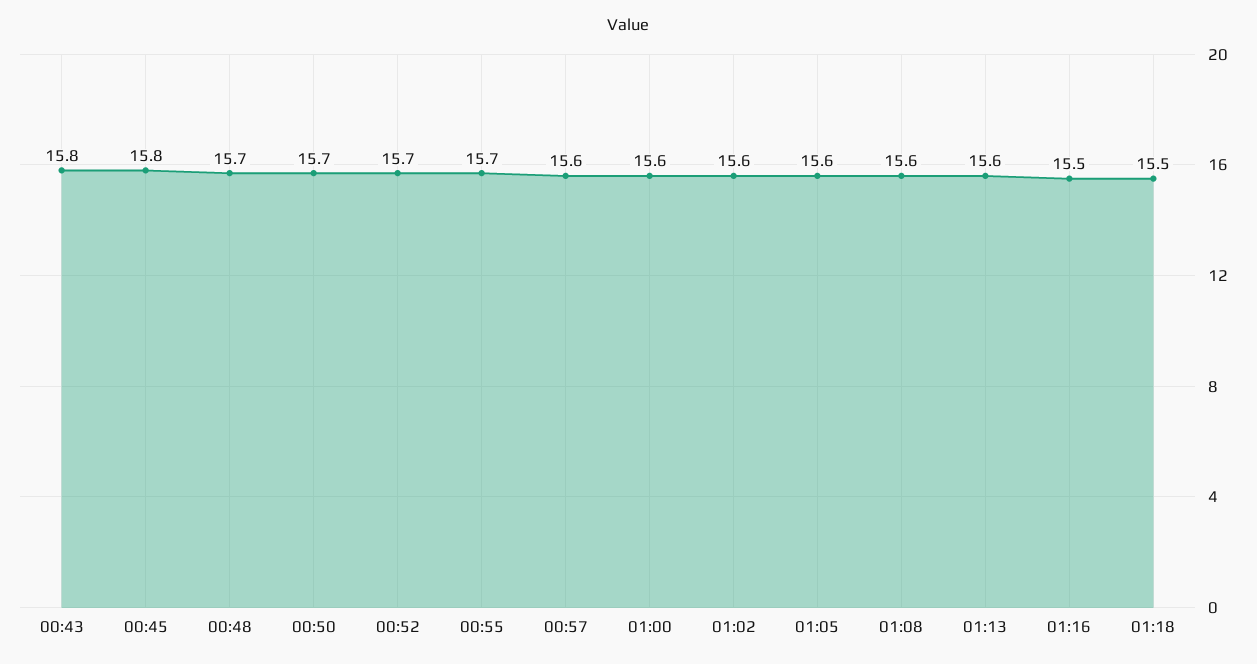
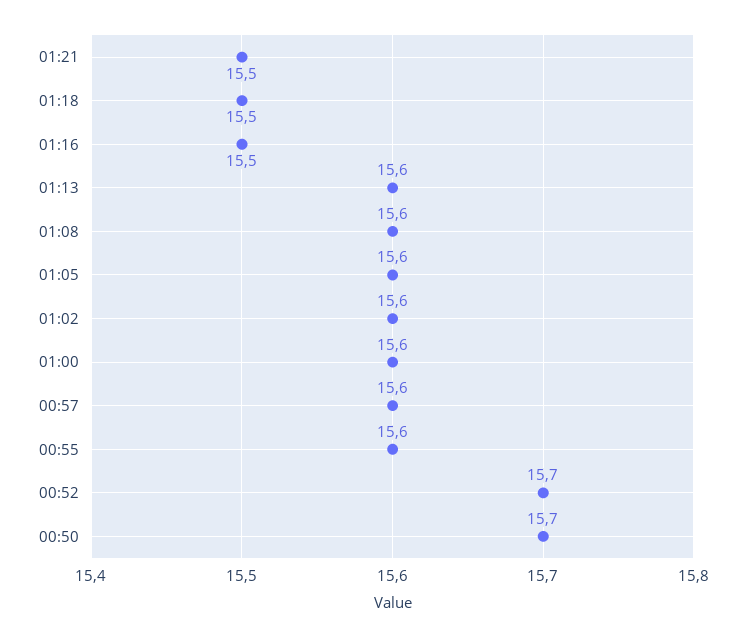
00:43: 15.8 -> none
00:45: 15.8 -> none
00:48: 15.7 -> none
00:55: 15.7 -> 15.6
01:21: none -> 15.5

